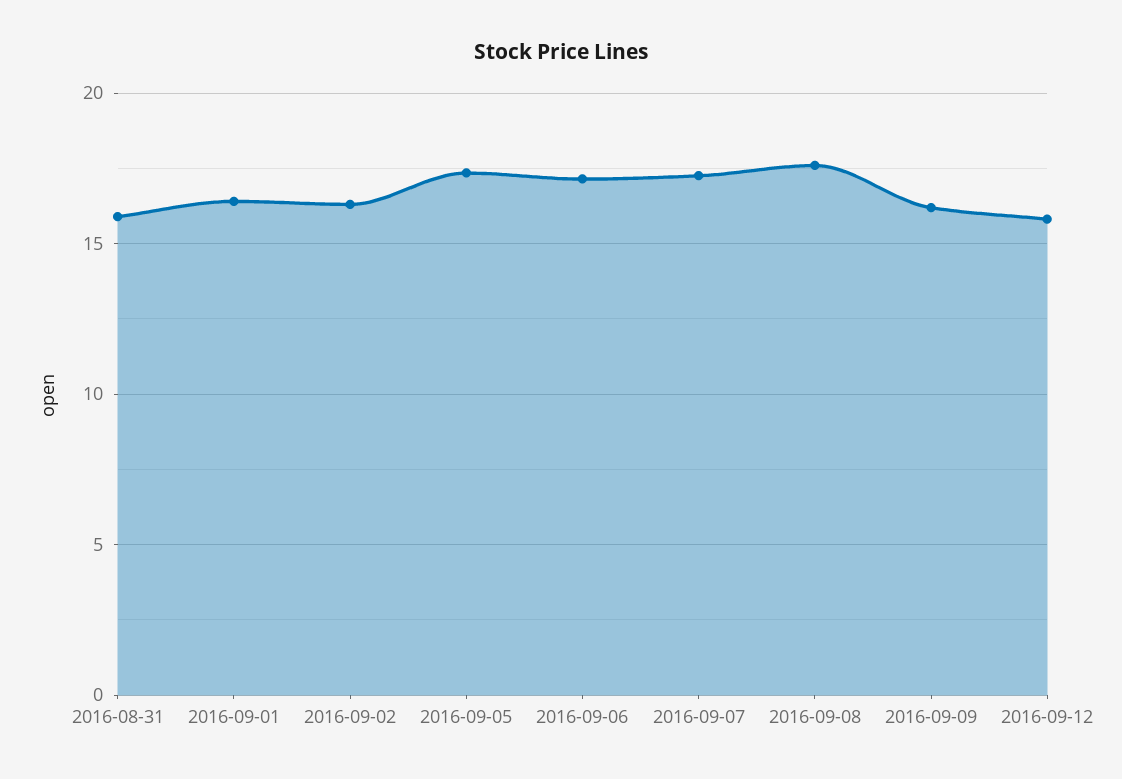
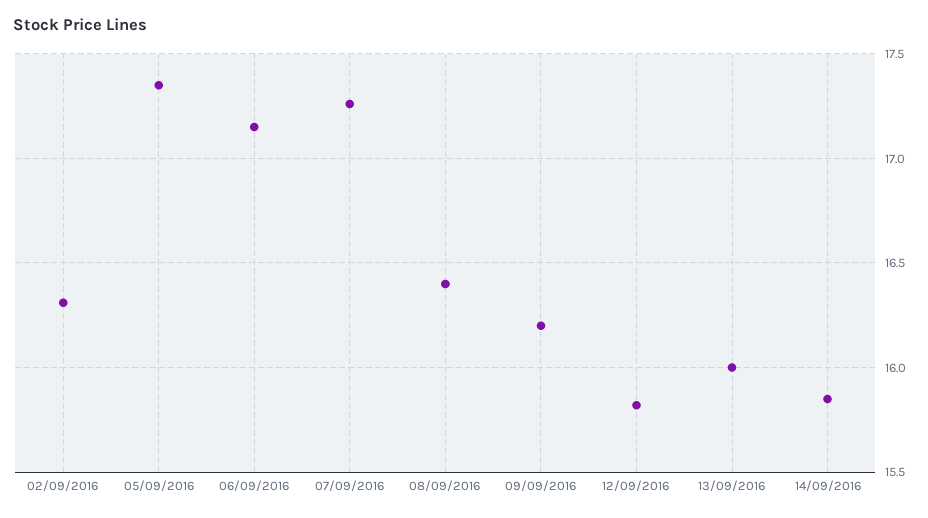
2016-08-31: 16 -> none
2016-09-01: 16.5 -> none
2016-09-08: 17.5 -> 16.4
13/09/2016: none -> 16
14/09/2016: none -> 15.85

